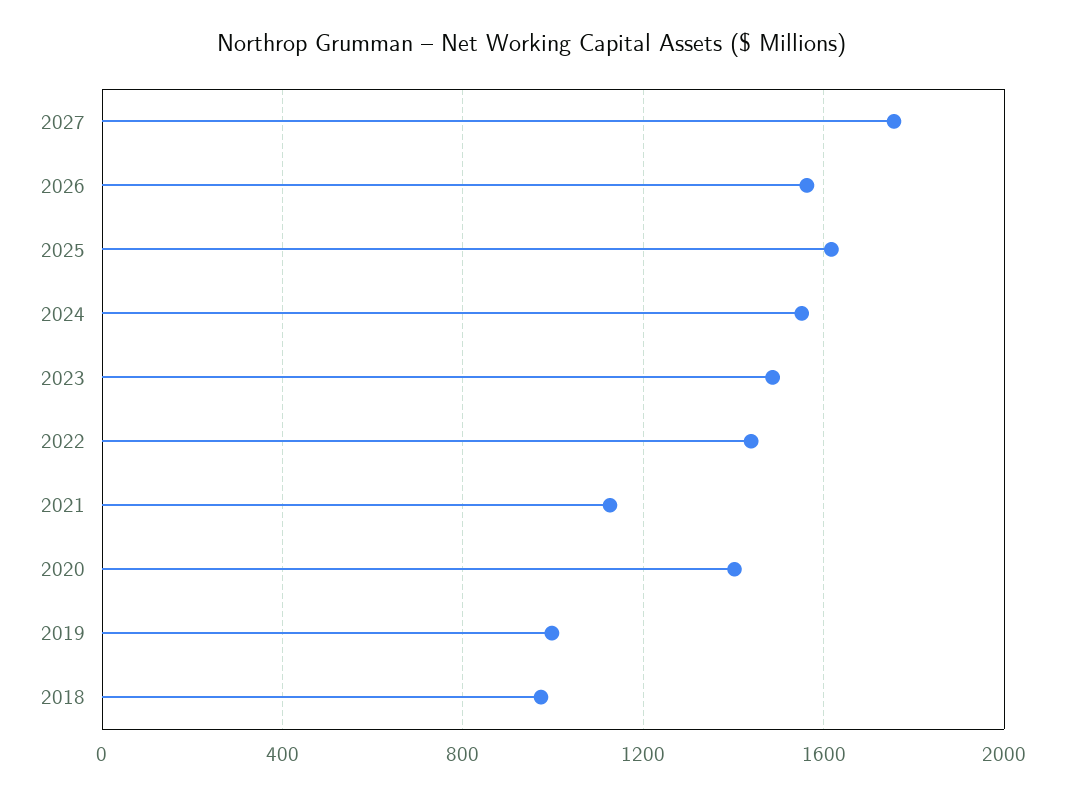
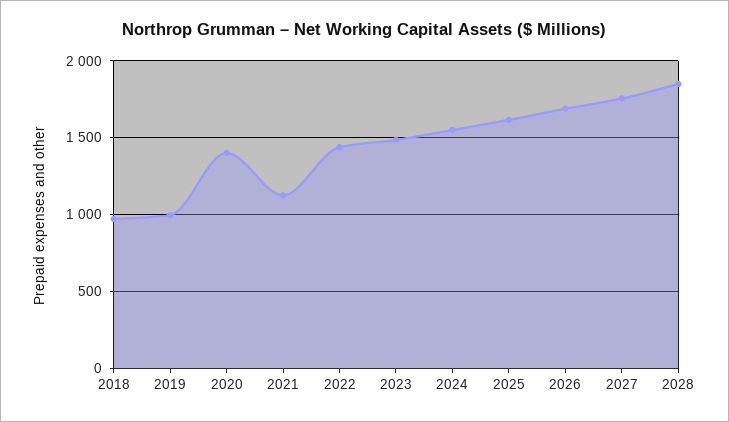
2026: 1550 -> 1700
2028: none -> 1850

